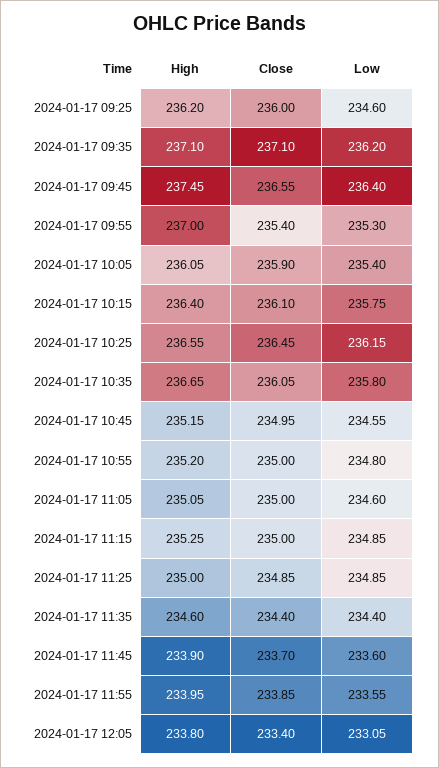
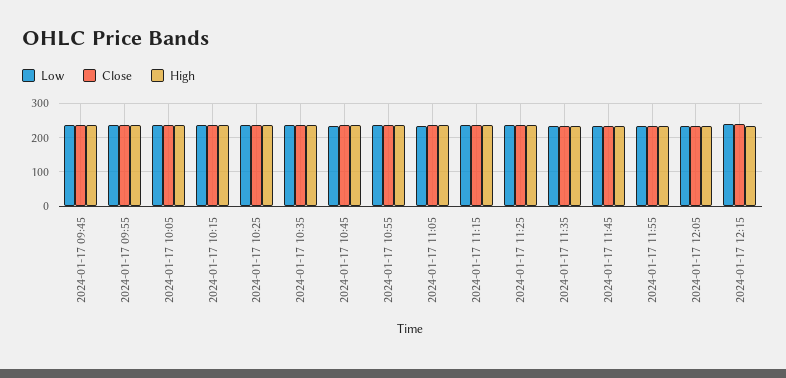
High, 2024-01-17 09:25: 236.2 -> none
Close, 2024-01-17 09:25: 236 -> none
Low, 2024-01-17 09:25: 234.6 -> none
High, 2024-01-17 09:35: 237.1 -> none
Close, 2024-01-17 09:35: 237.1 -> none
Low, 2024-01-17 09:35: 236.2 -> none
Low, 2024-01-17 12:15: none -> 240
Close, 2024-01-17 12:15: none -> 240
High, 2024-01-17 12:15: none -> 240

